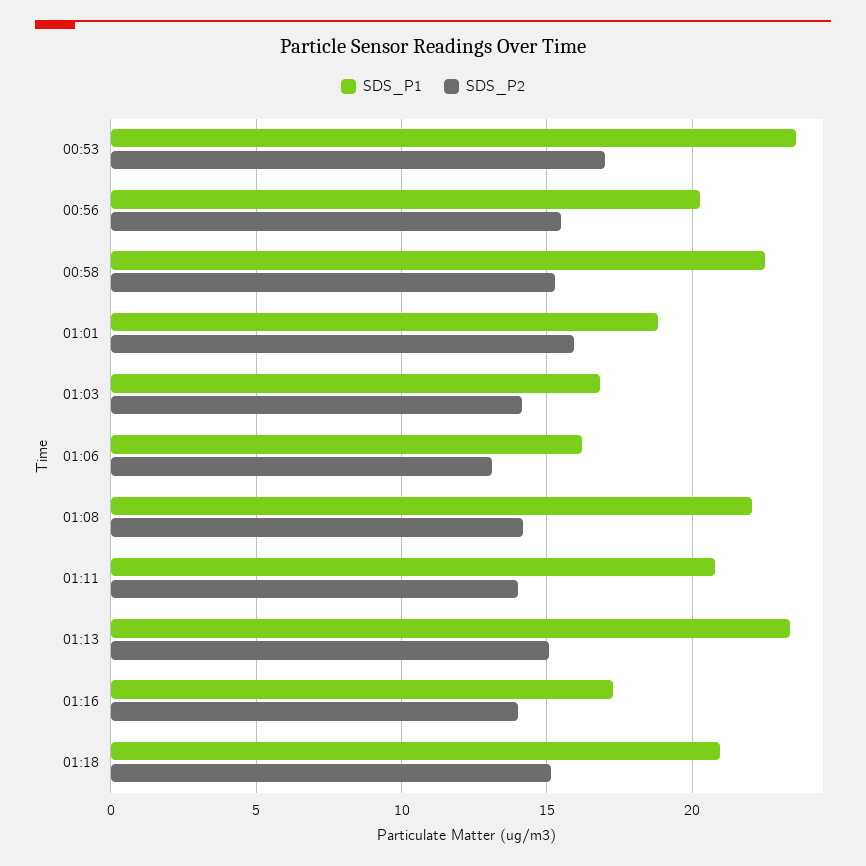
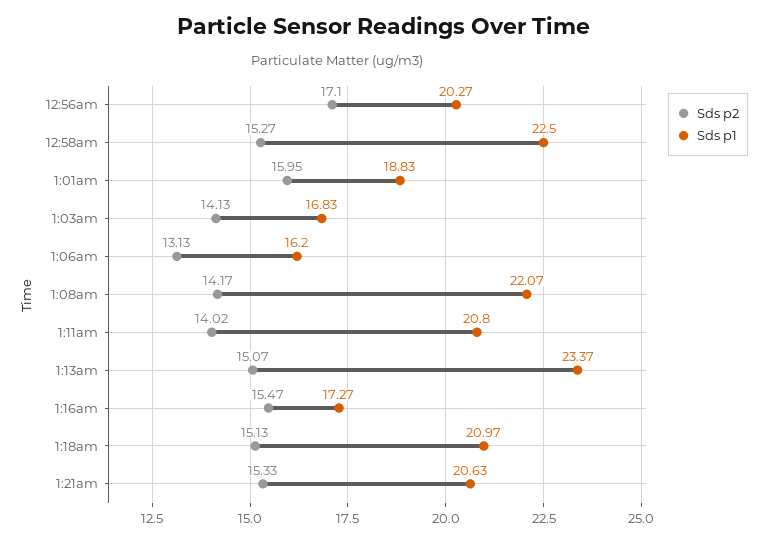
SDS_P1, 00:53: 23.5 -> none
SDS_P2, 00:53: 17 -> none
SDS_P2, 00:56: 15.5 -> 17.1
SDS_P2, 01:16: 14 -> 15.47
SDS_P2, 1:21am: none -> 15.33
SDS_P1, 1:21am: none -> 20.63

